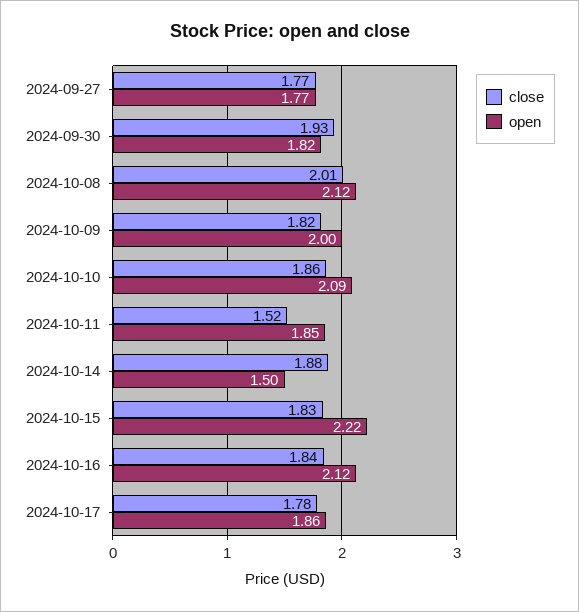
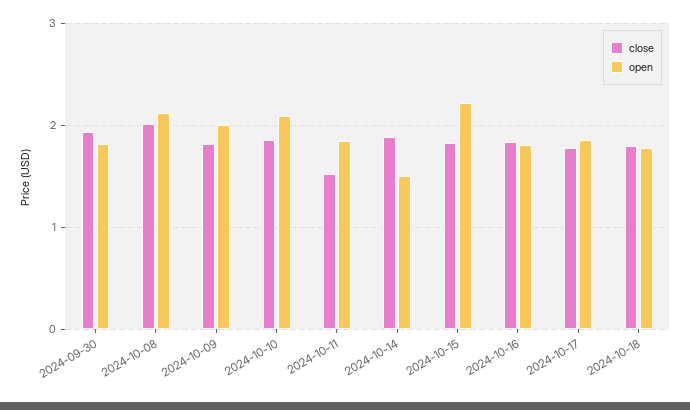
close, 2024-09-27: 1.77 -> none
open, 2024-09-27: 1.77 -> none
open, 2024-10-16: 2.12 -> 1.8
close, 2024-10-18: none -> 1.8
open, 2024-10-18: none -> 1.8

